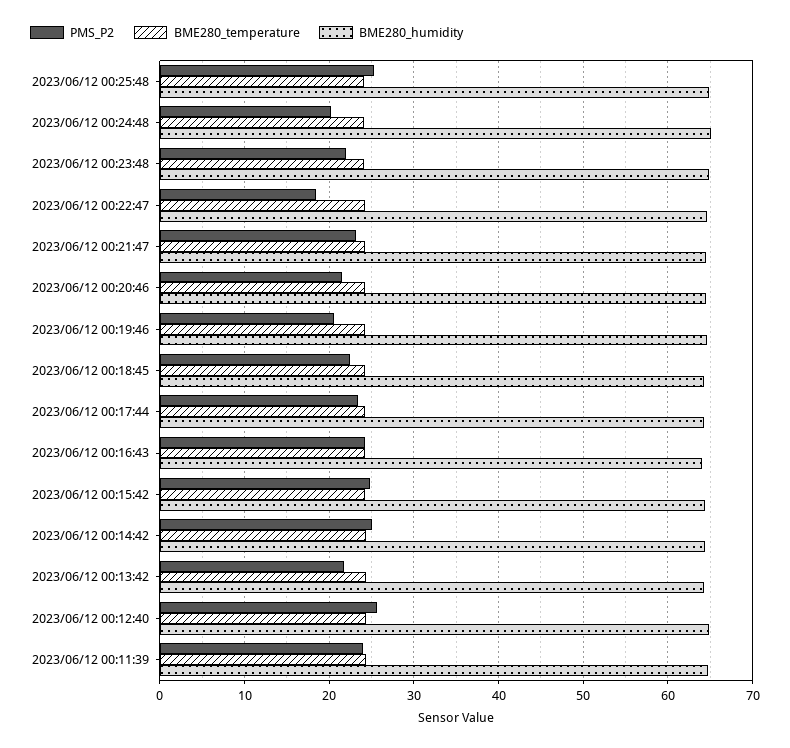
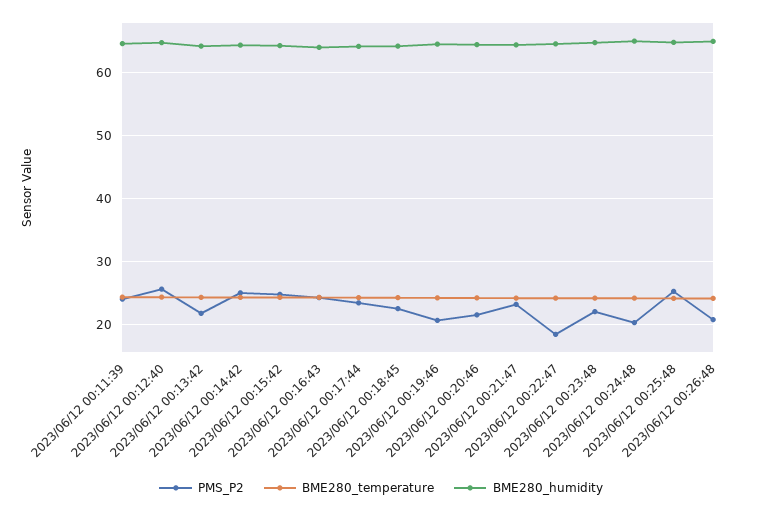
PMS_P2, 2023/06/12 00:26:48: none -> 21
BME280_temperature, 2023/06/12 00:26:48: none -> 24
BME280_humidity, 2023/06/12 00:26:48: none -> 65

